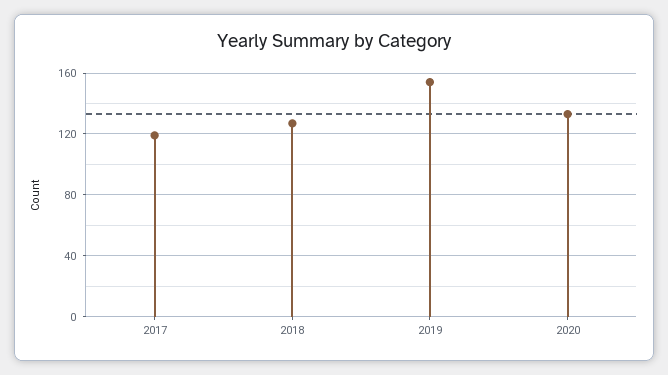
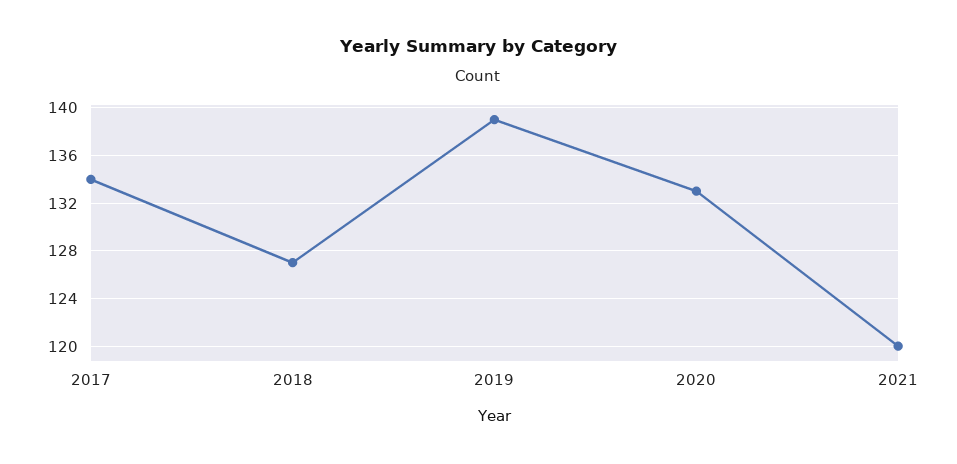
2017: 120 -> 134
2019: 155 -> 139
2021: none -> 120

